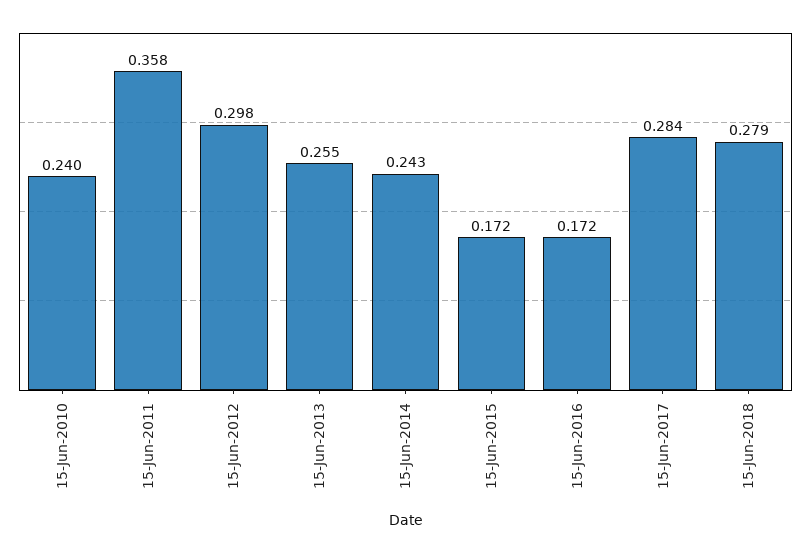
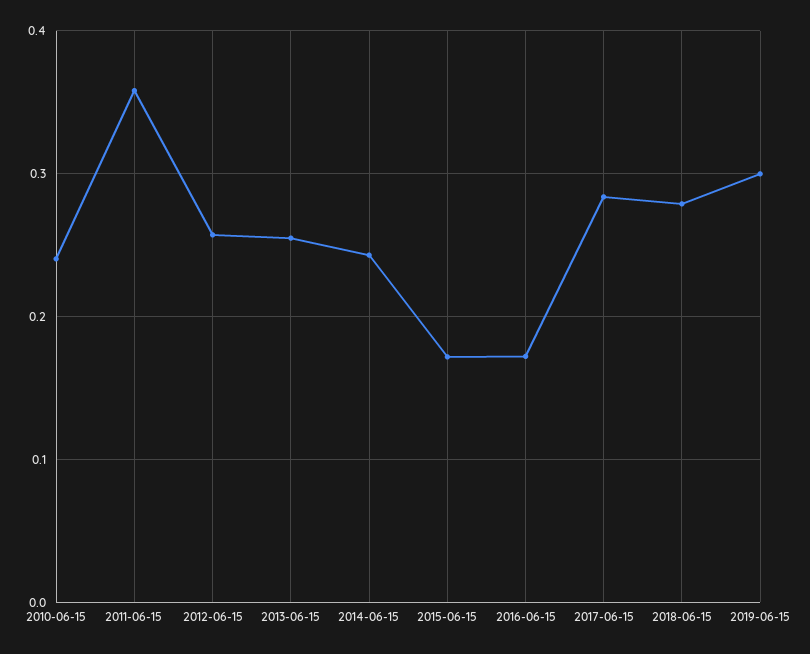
15-Jun-2012: 0.298 -> 0.26
2019-06-15: none -> 0.3

